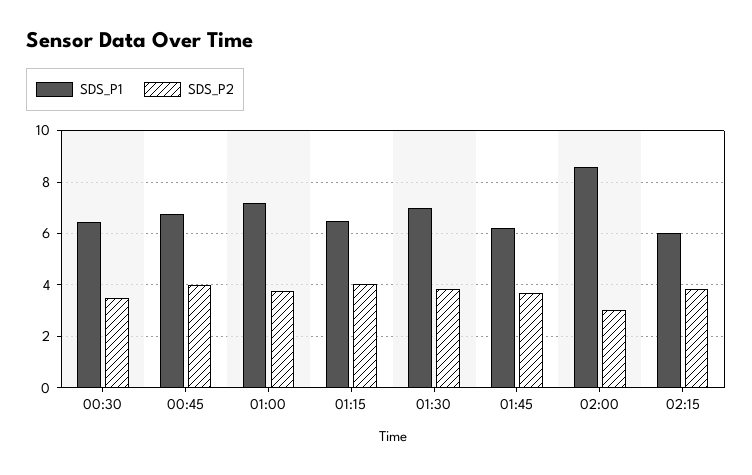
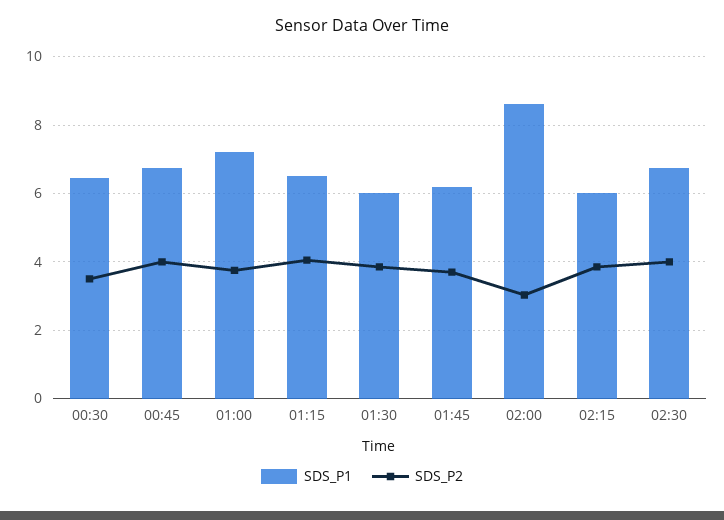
SDS_P1, 01:30: 7 -> 6
SDS_P1, 02:30: none -> 6.8
SDS_P2, 02:30: none -> 4

